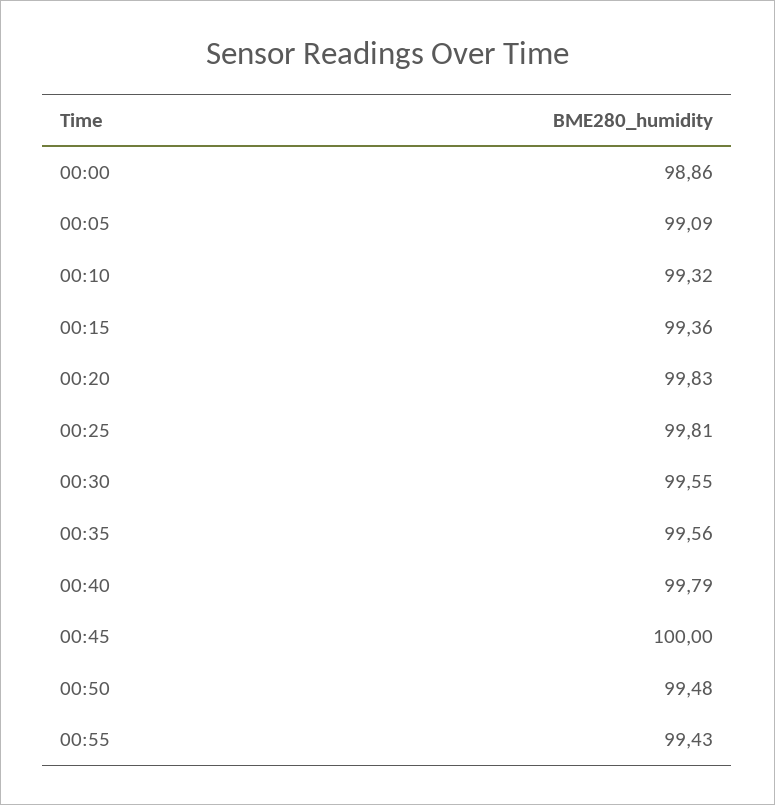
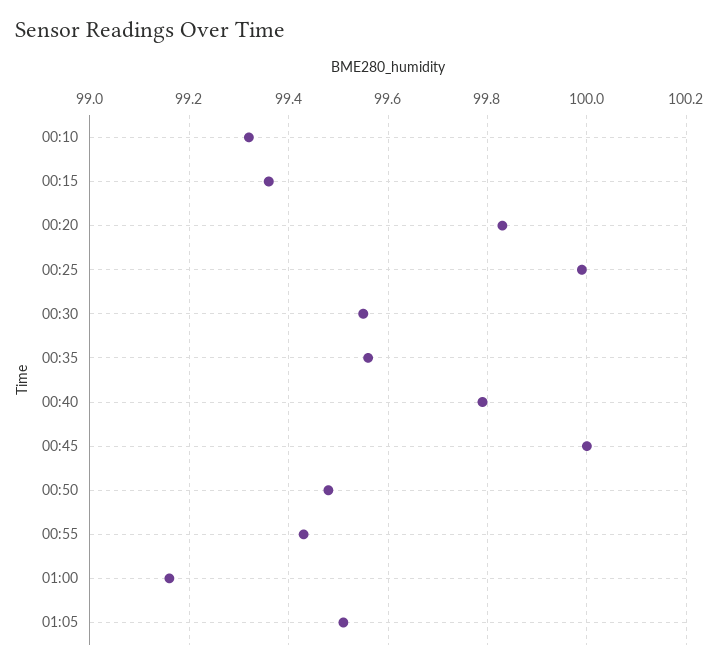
00:00: 98.86 -> none
00:05: 99.09 -> none
00:25: 99.81 -> 100
01:00: none -> 99.15
01:05: none -> 99.5

